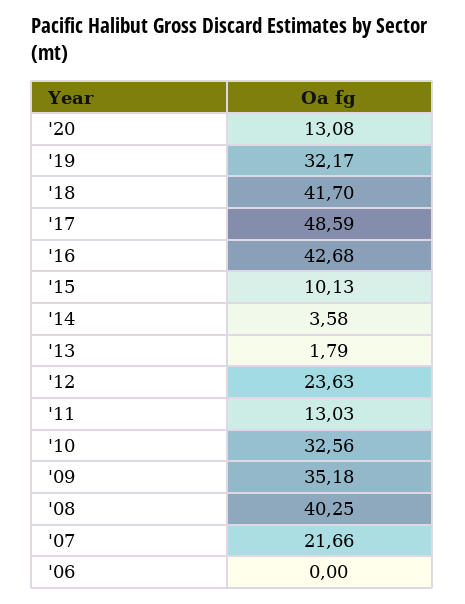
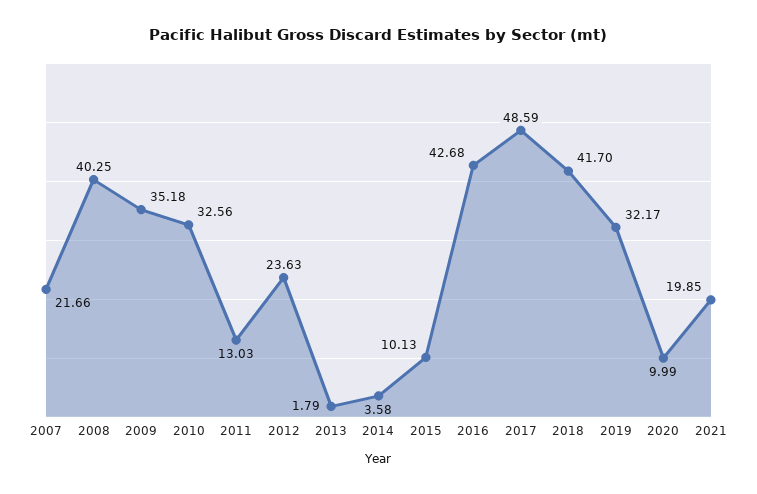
'20: 13.08 -> 9.99
'06: 0 -> none
2021: none -> 19.85

